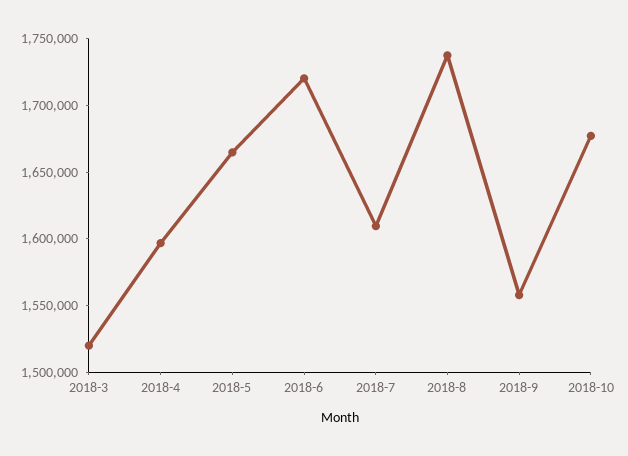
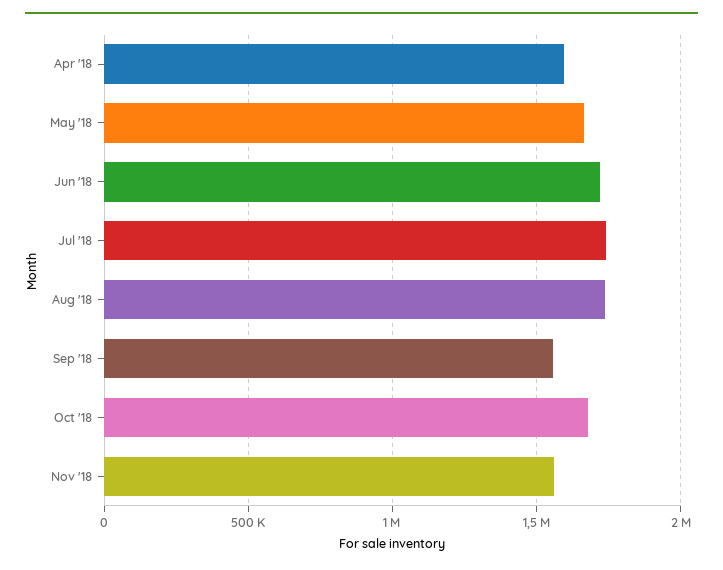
2018-3: 1520000 -> none
2018-7: 1610000 -> 1750000
Nov '18: none -> 1550000

